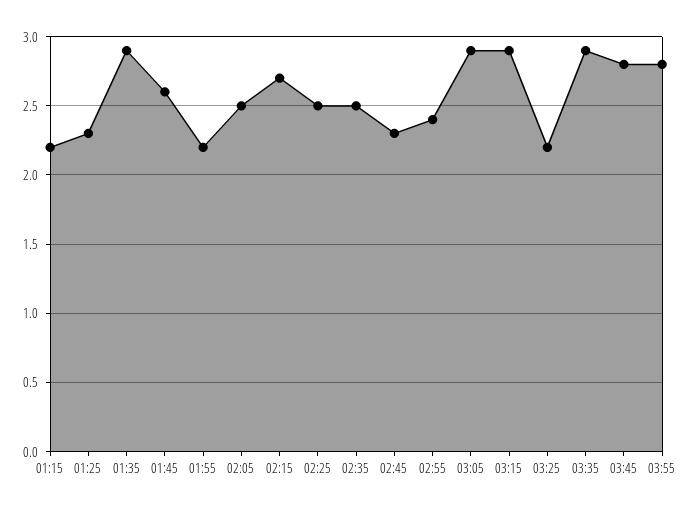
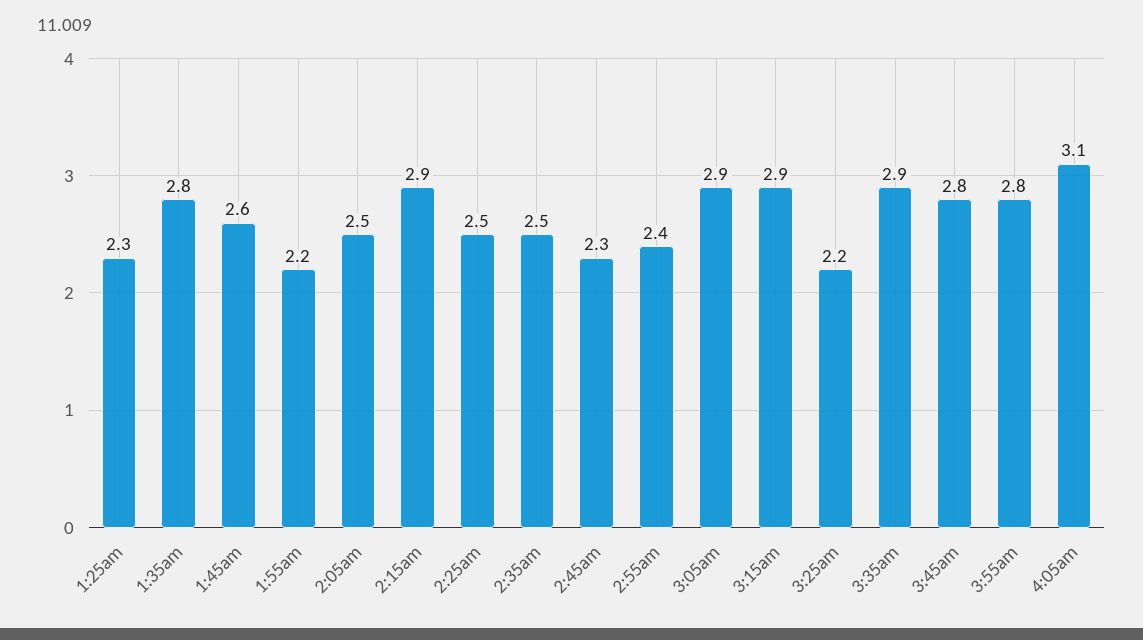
01:15: 2.2 -> none
01:35: 2.9 -> 2.8
02:15: 2.7 -> 2.9
4:05am: none -> 3.1

